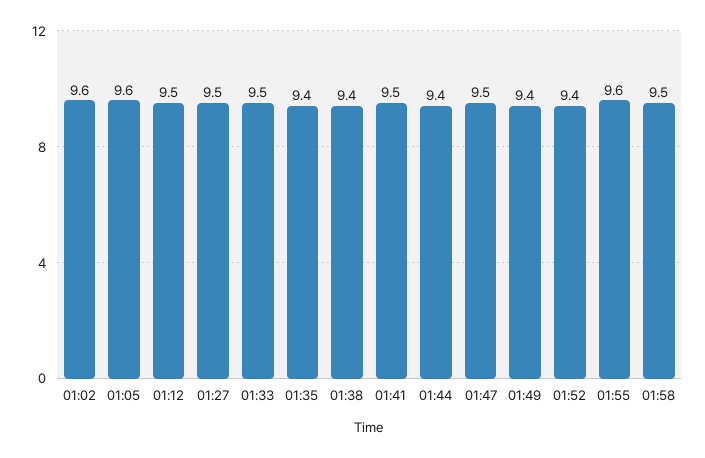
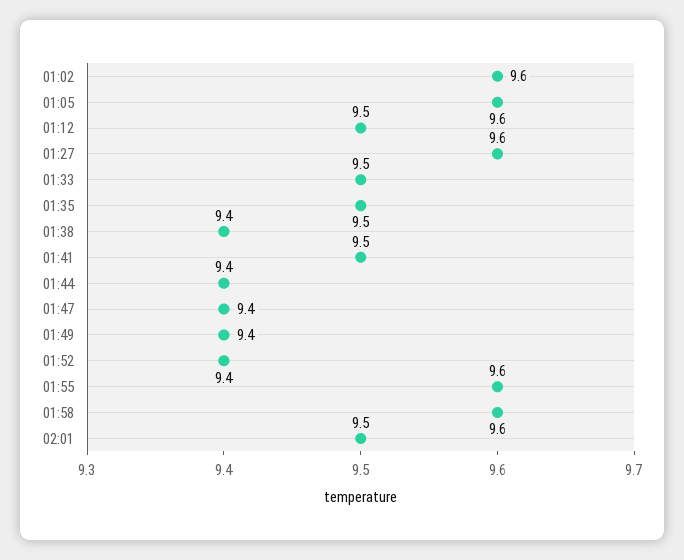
01:27: 9.5 -> 9.6
01:35: 9.4 -> 9.5
01:47: 9.5 -> 9.4
01:58: 9.5 -> 9.6
02:01: none -> 9.5

